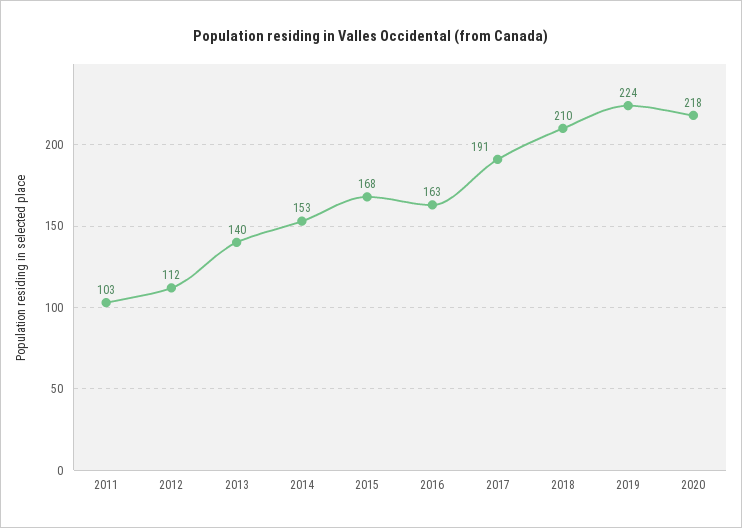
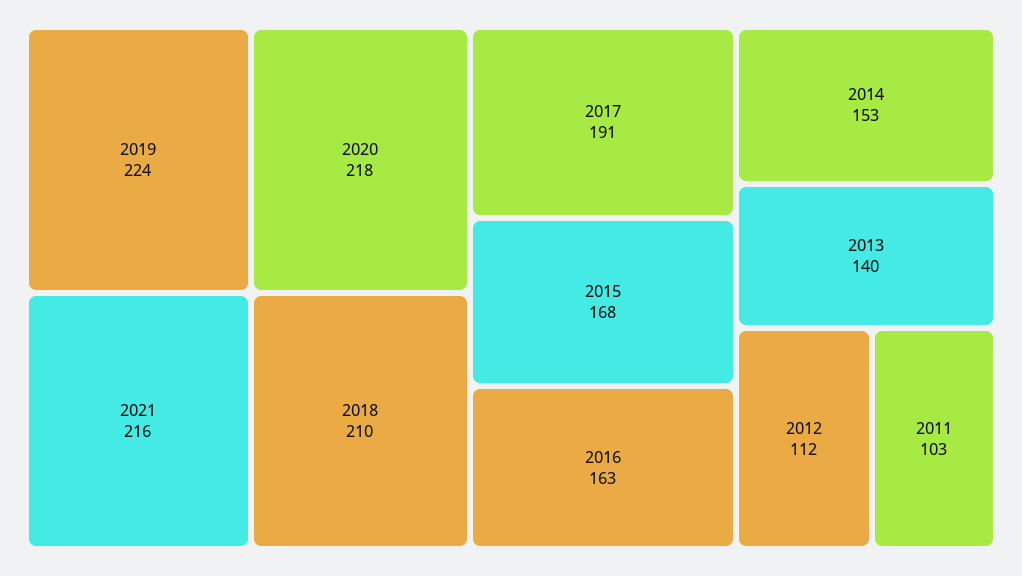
2021: none -> 216

